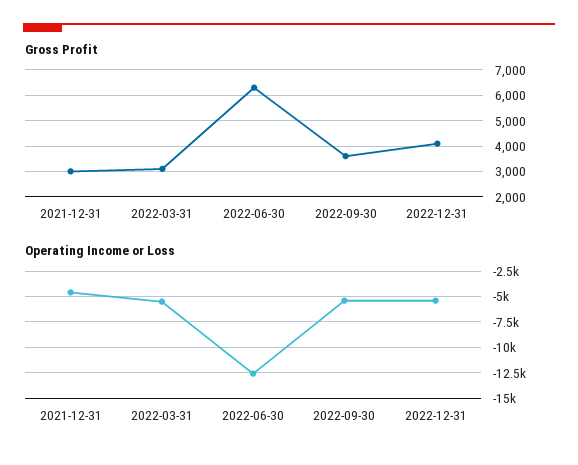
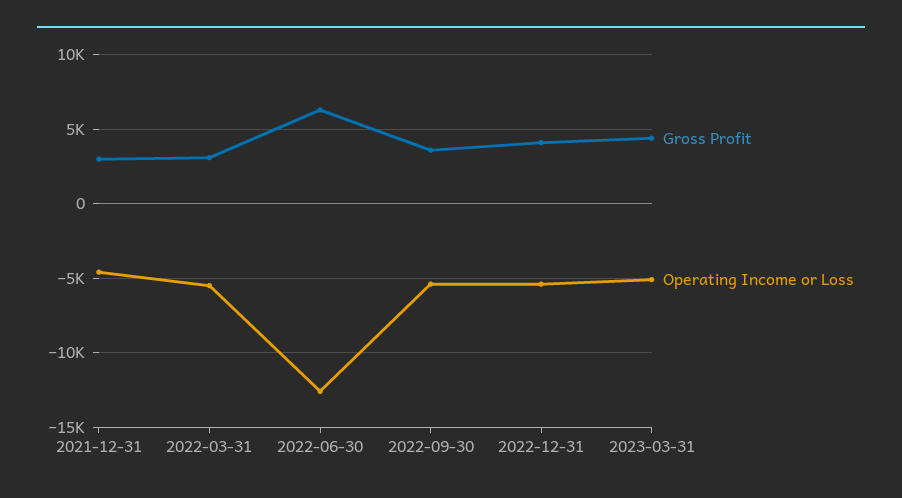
Gross Profit, 2023-03-31: none -> 4500
Operating Income or Loss, 2023-03-31: none -> -5000

